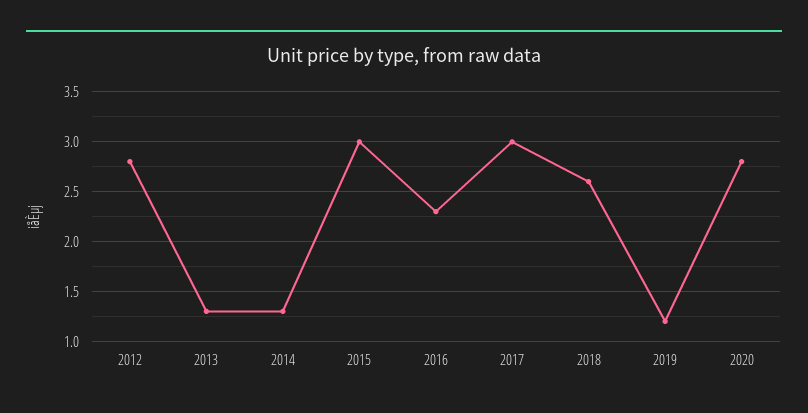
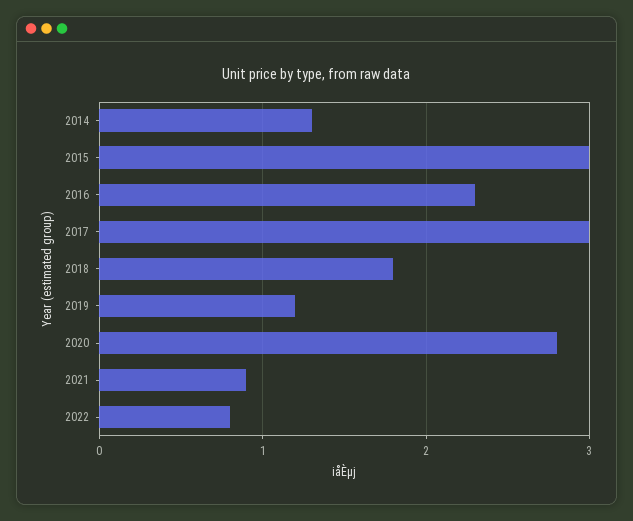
2012: 2.8 -> none
2013: 1.3 -> none
2018: 2.6 -> 1.8
2021: none -> 0.9
2022: none -> 0.8

